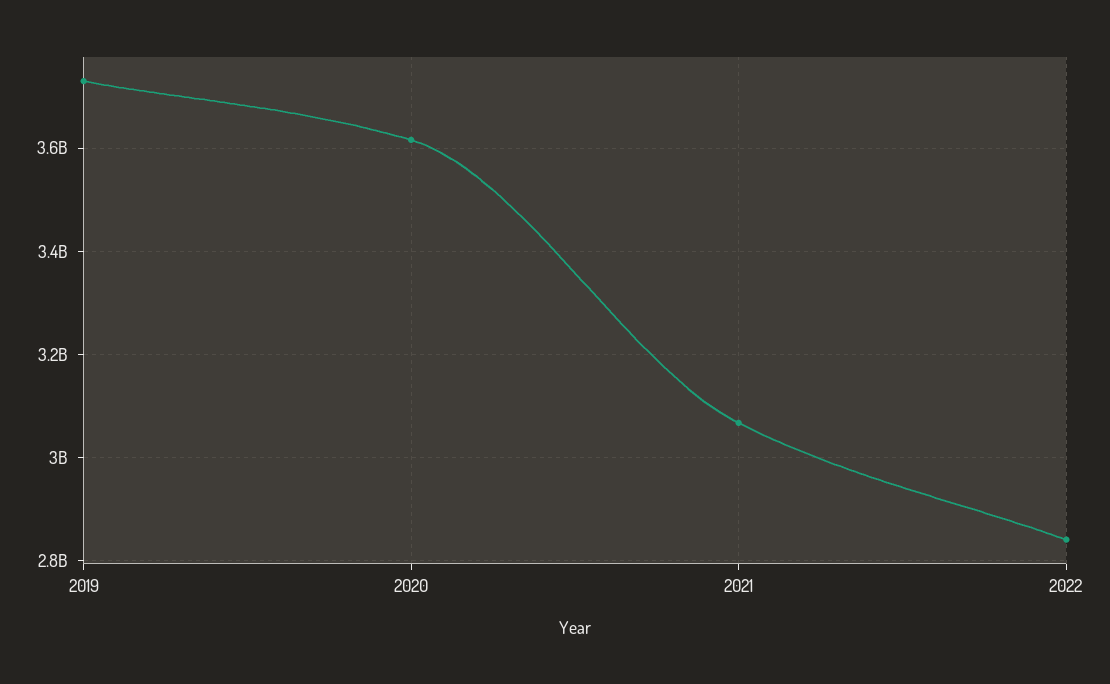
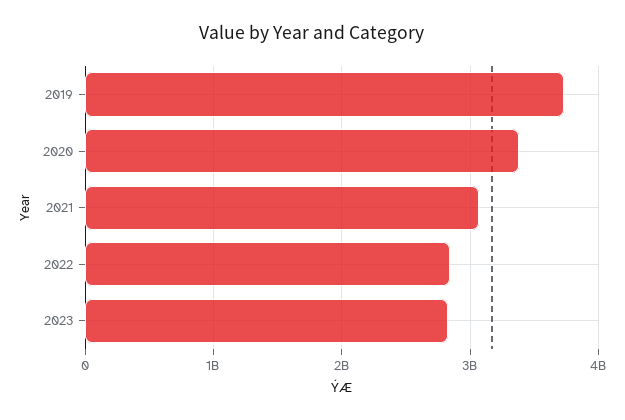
2020: 3620000000 -> 3400000000
2023: none -> 2800000000

